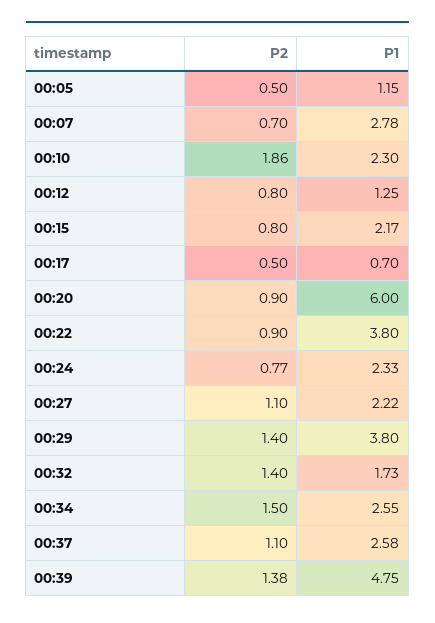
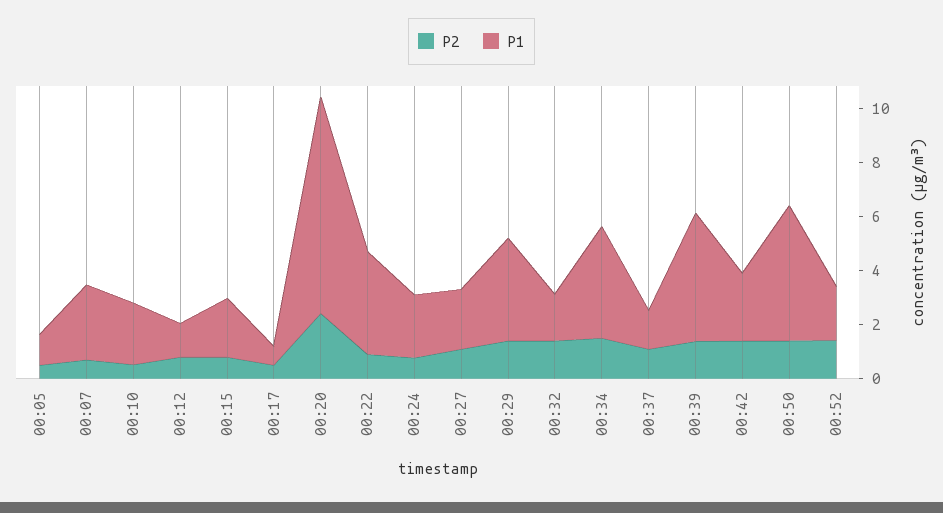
P2, 00:10: 1.86 -> 0.5
P2, 00:20: 0.9 -> 2.5
P1, 00:20: 6 -> 8
P1, 00:34: 2.55 -> 4
P1, 00:37: 2.58 -> 1.5
P2, 00:42: none -> 1.5
P1, 00:42: none -> 2.5
P2, 00:50: none -> 1.5
P1, 00:50: none -> 5
P2, 00:52: none -> 1.5
P1, 00:52: none -> 2

